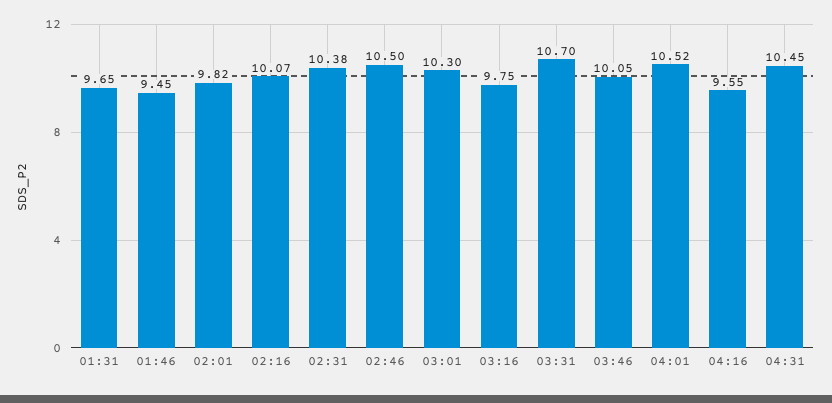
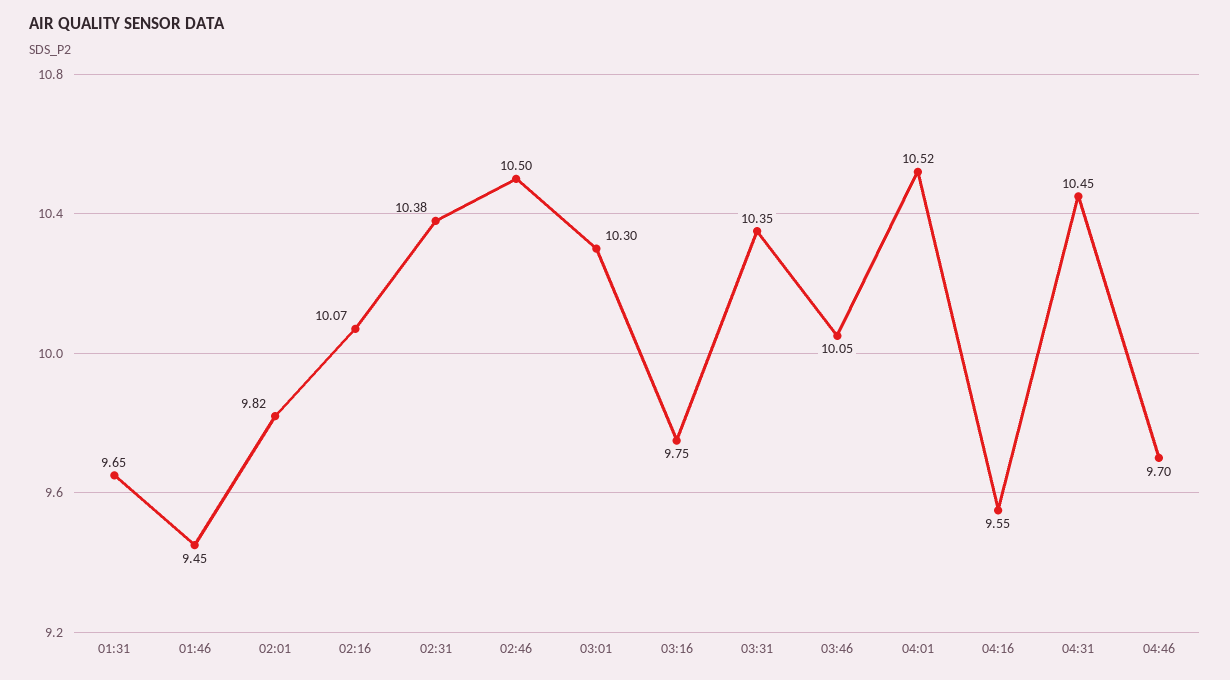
03:31: 10.7 -> 10.35
04:46: none -> 9.7

